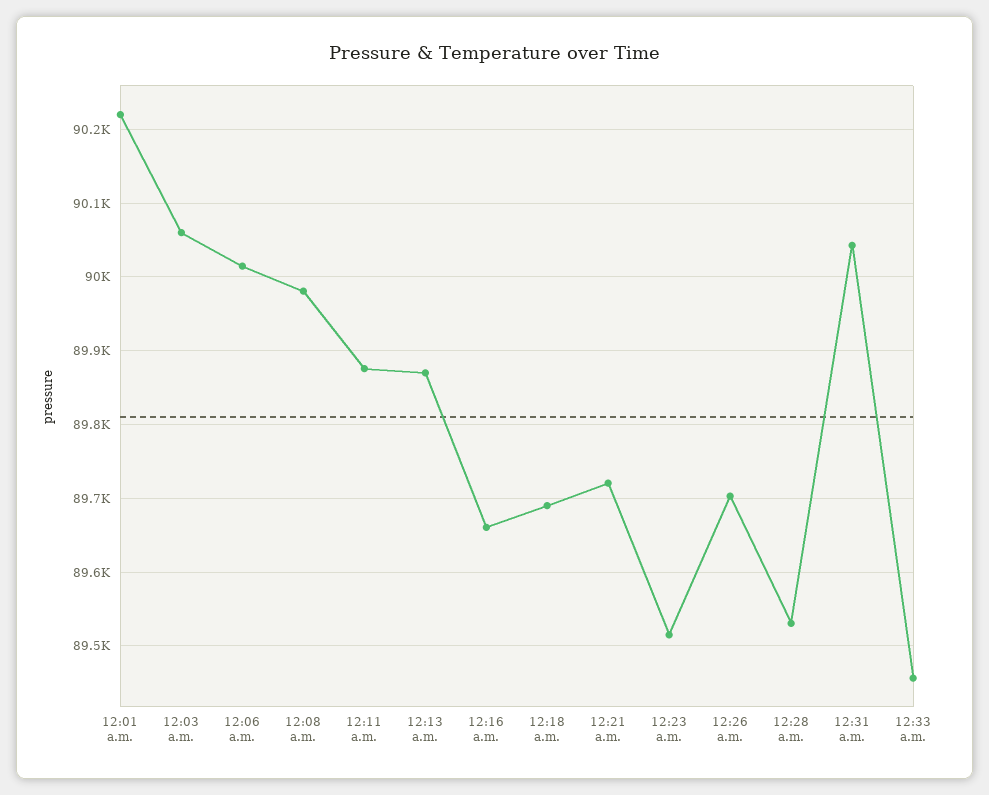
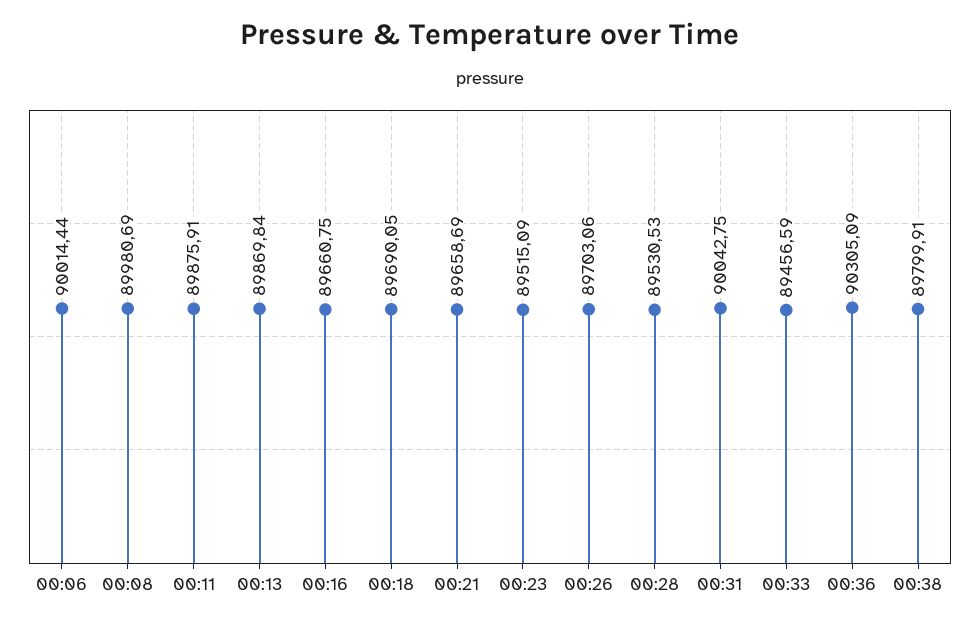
12:01 a.m.: 90220 -> none
12:03 a.m.: 90060 -> none
12:21 a.m.: 89720 -> 89658.69
00:36: none -> 90305.09
00:38: none -> 89799.91

